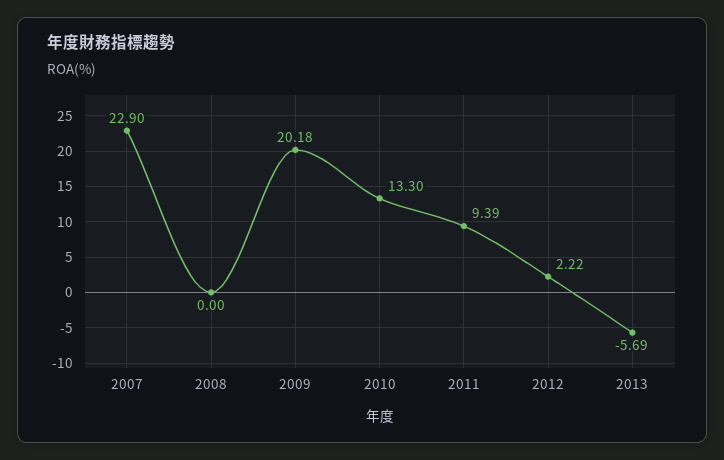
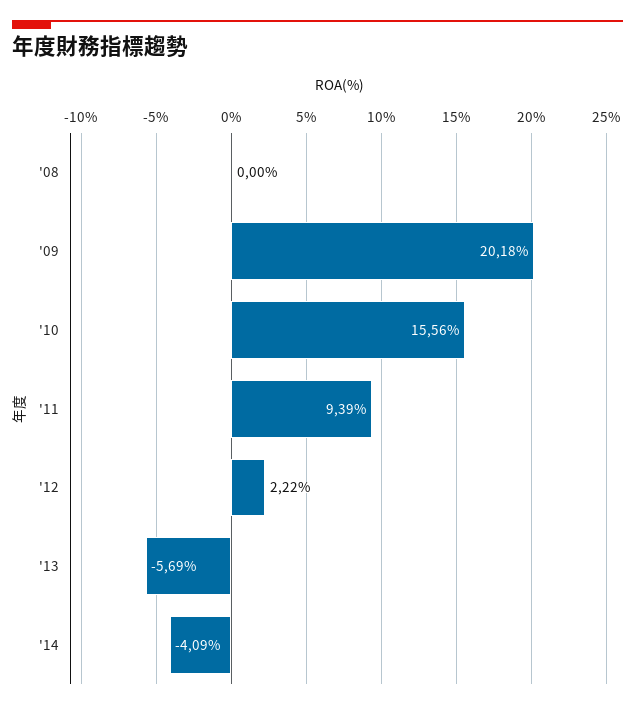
2007: 22.9 -> none
2010: 13.3 -> 15.56
'14: none -> -4.09

